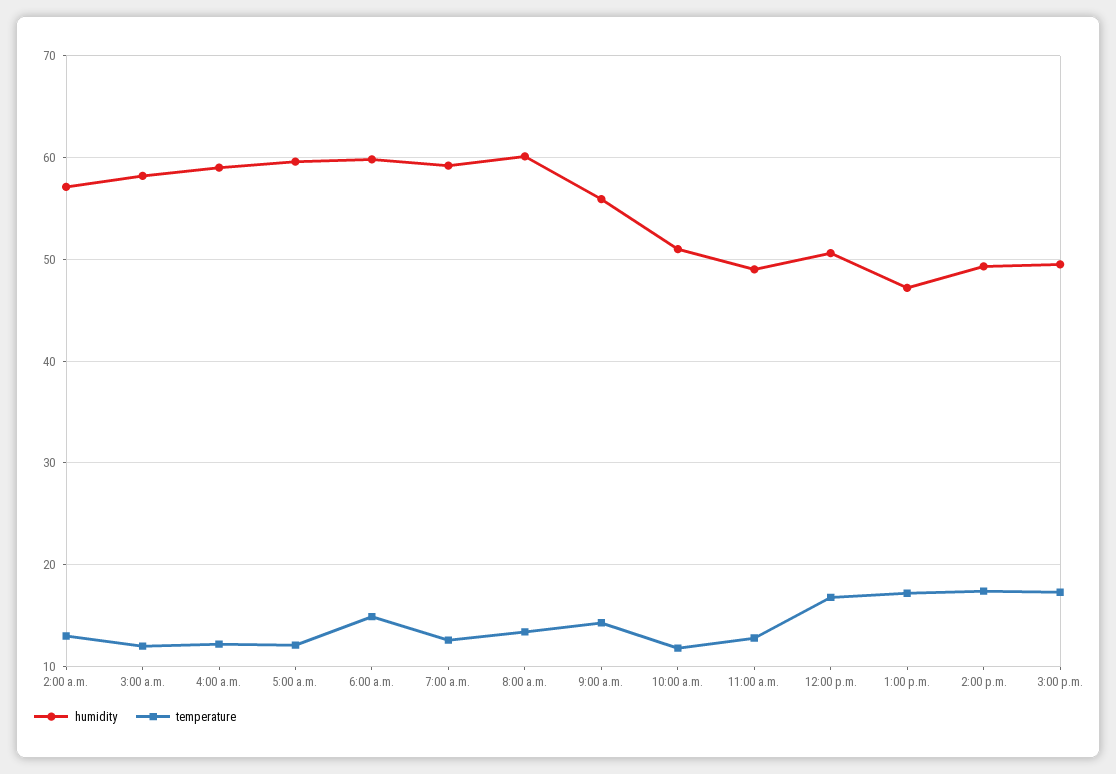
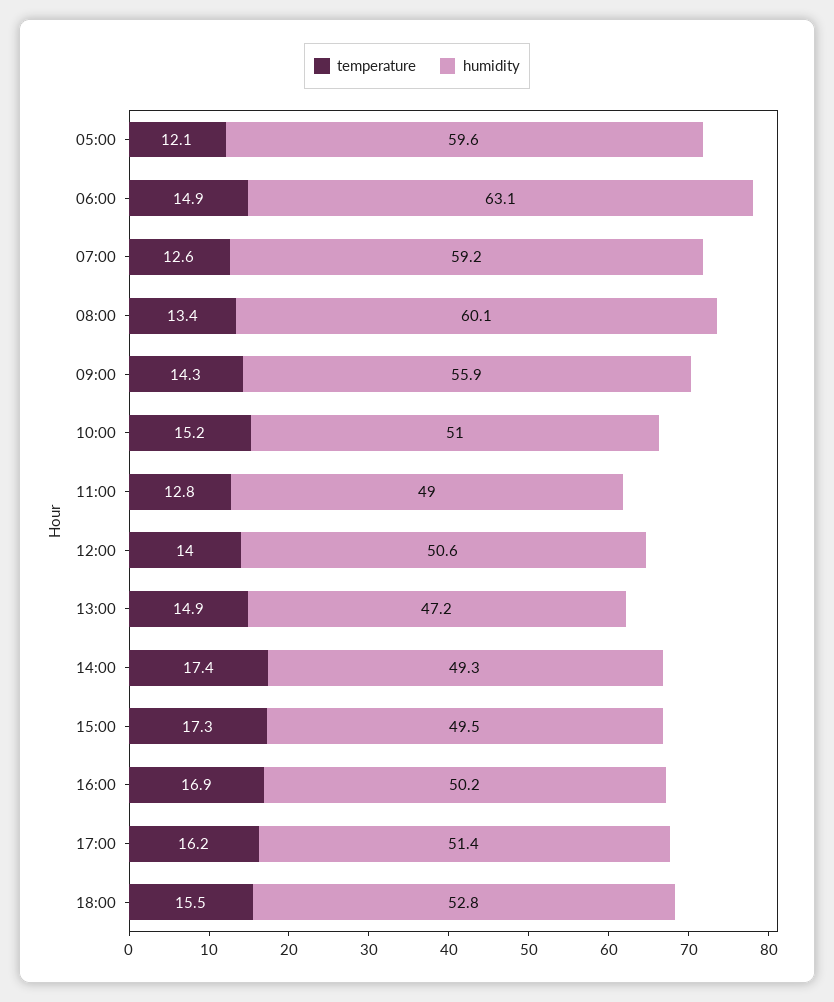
humidity, 2:00 a.m.: 57 -> none
temperature, 2:00 a.m.: 13 -> none
humidity, 3:00 a.m.: 58 -> none
temperature, 3:00 a.m.: 12 -> none
humidity, 4:00 a.m.: 59 -> none
temperature, 4:00 a.m.: 12 -> none
humidity, 6:00 a.m.: 60 -> 63.1
temperature, 10:00 a.m.: 12 -> 15.2
temperature, 12:00 p.m.: 17 -> 14
temperature, 1:00 p.m.: 17 -> 14.9
temperature, 16:00: none -> 16.9
humidity, 16:00: none -> 50.2
temperature, 17:00: none -> 16.2
humidity, 17:00: none -> 51.4
temperature, 18:00: none -> 15.5
humidity, 18:00: none -> 52.8

